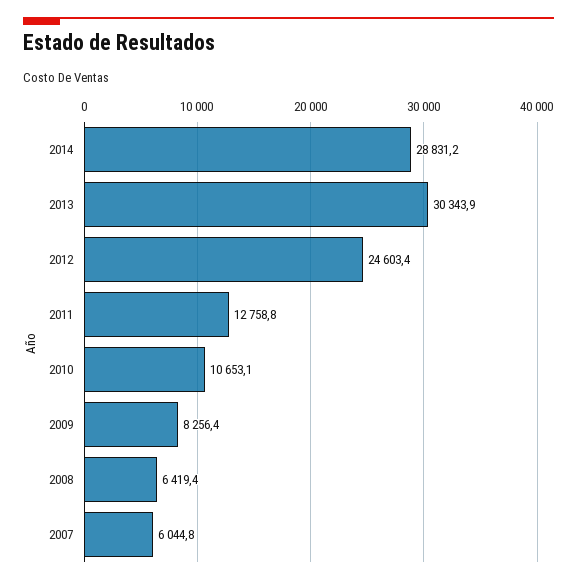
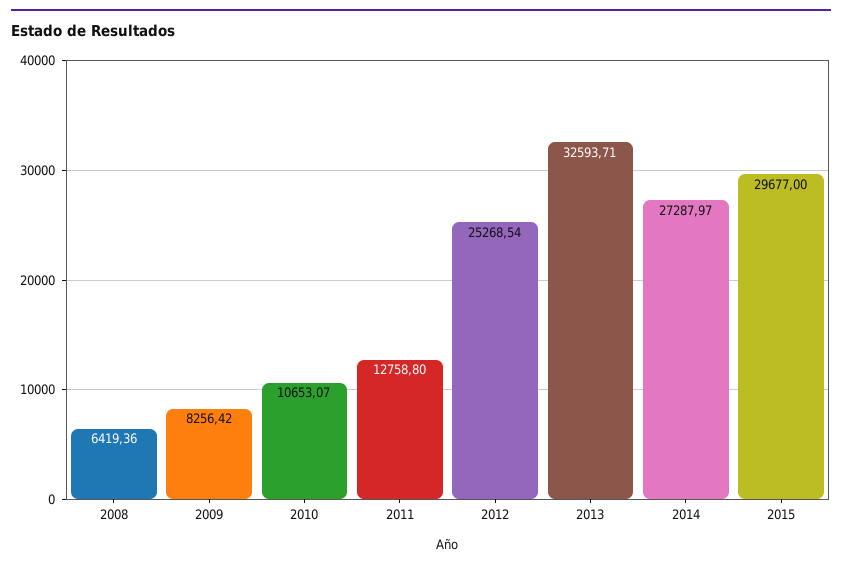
2014: 28831.2 -> 27287.97
2013: 30343.9 -> 32593.71
2012: 24603.4 -> 25268.54
2007: 6044.8 -> none
2015: none -> 29677

